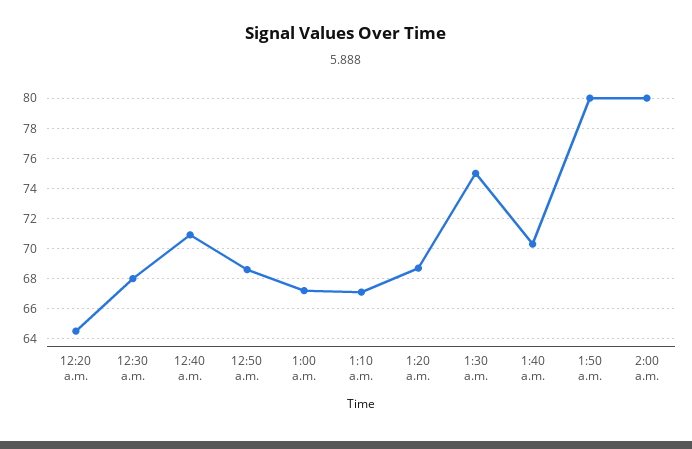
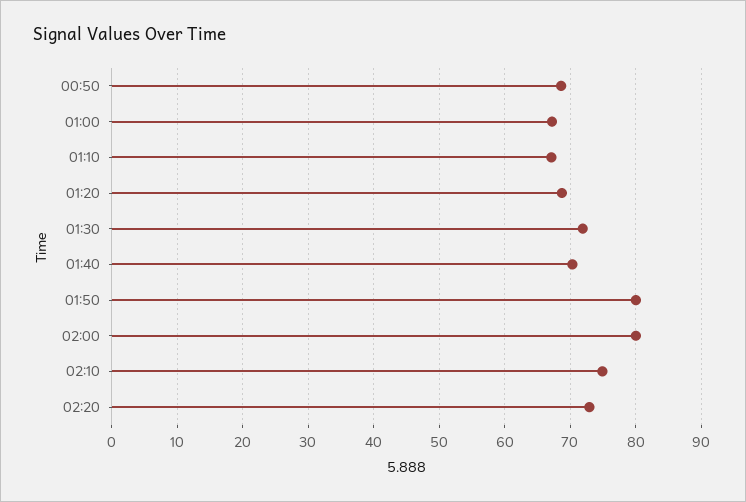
12:20 a.m.: 64.5 -> none
12:30 a.m.: 68 -> none
12:40 a.m.: 71 -> none
1:30 a.m.: 75 -> 72
02:10: none -> 75
02:20: none -> 73

